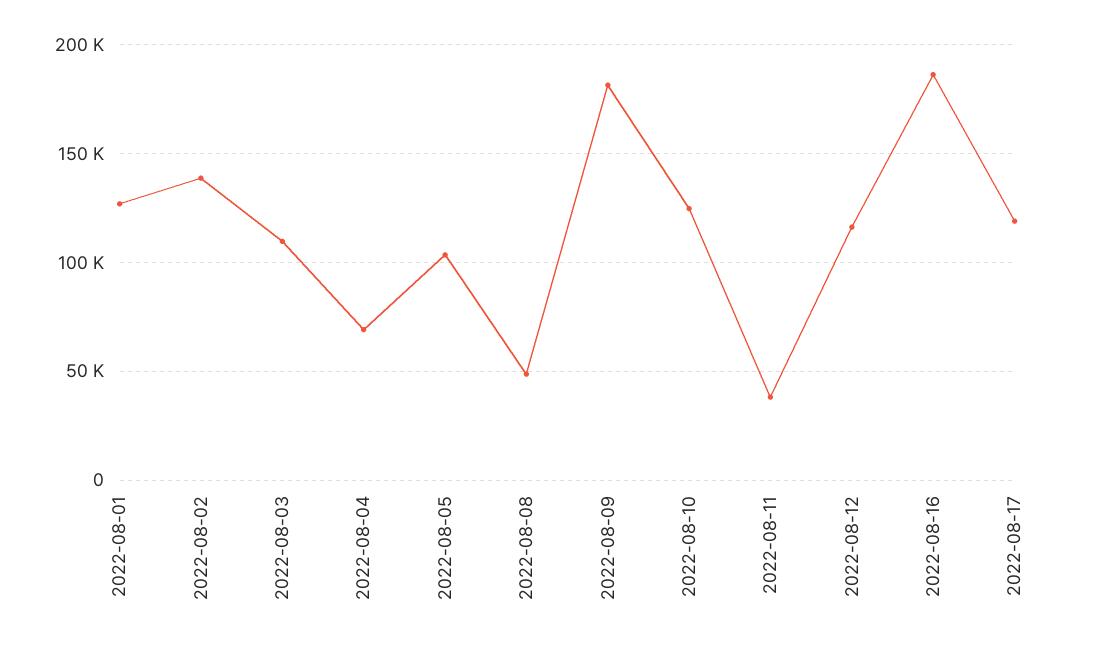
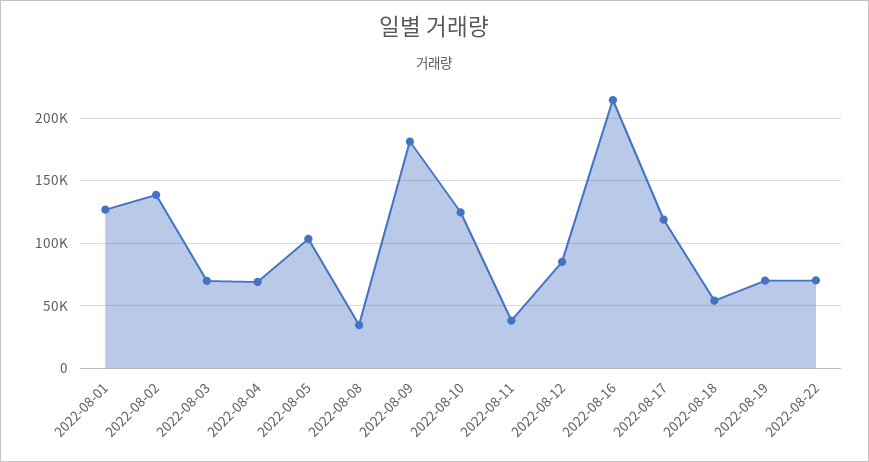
2022-08-03: 110000 -> 70000
2022-08-08: 50000 -> 35000
2022-08-12: 115000 -> 85000
2022-08-16: 185000 -> 215000
2022-08-18: none -> 55000
2022-08-19: none -> 70000
2022-08-22: none -> 70000

